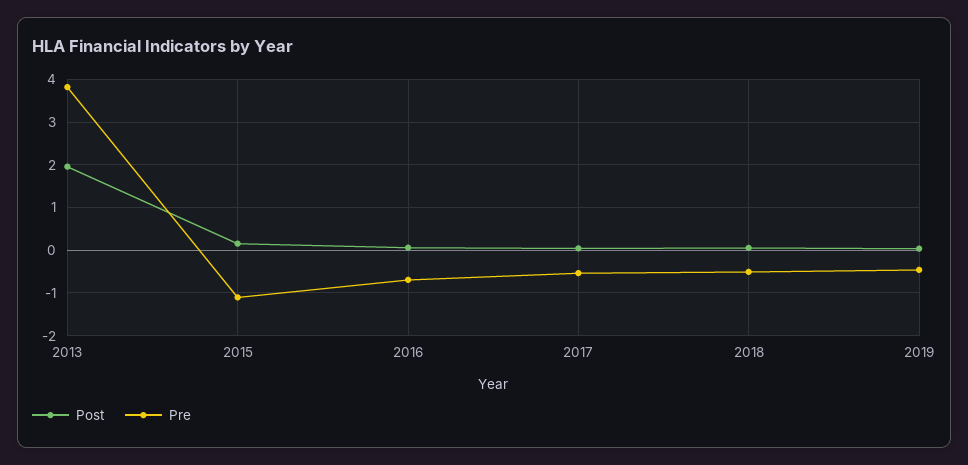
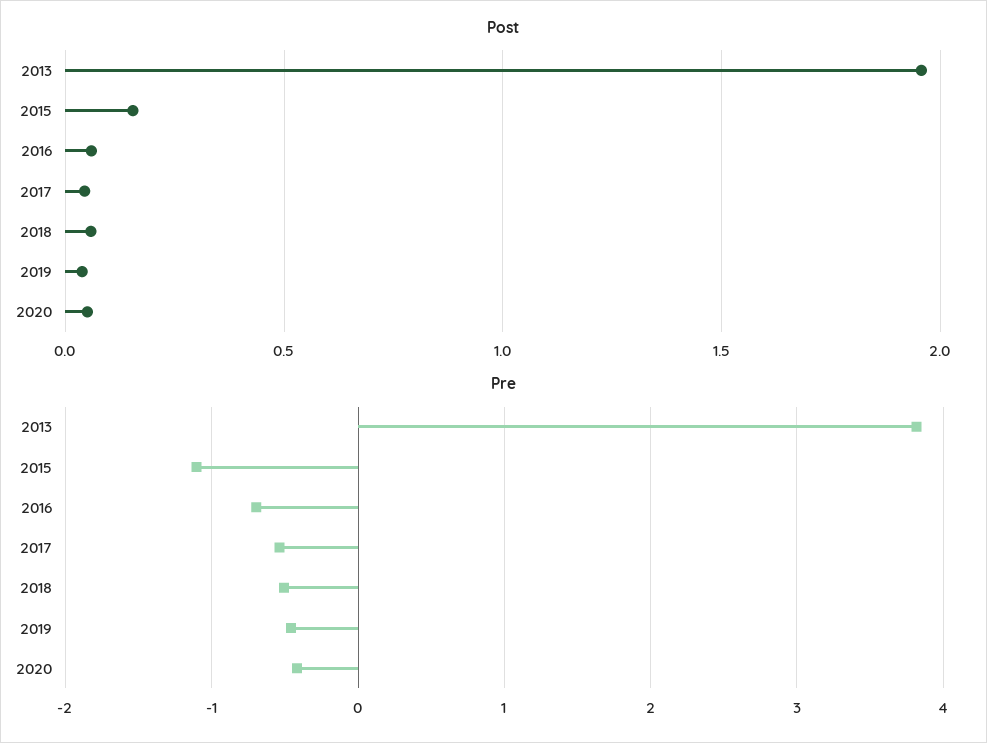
Post, 2020: none -> 0.05
Pre, 2020: none -> -0.4

